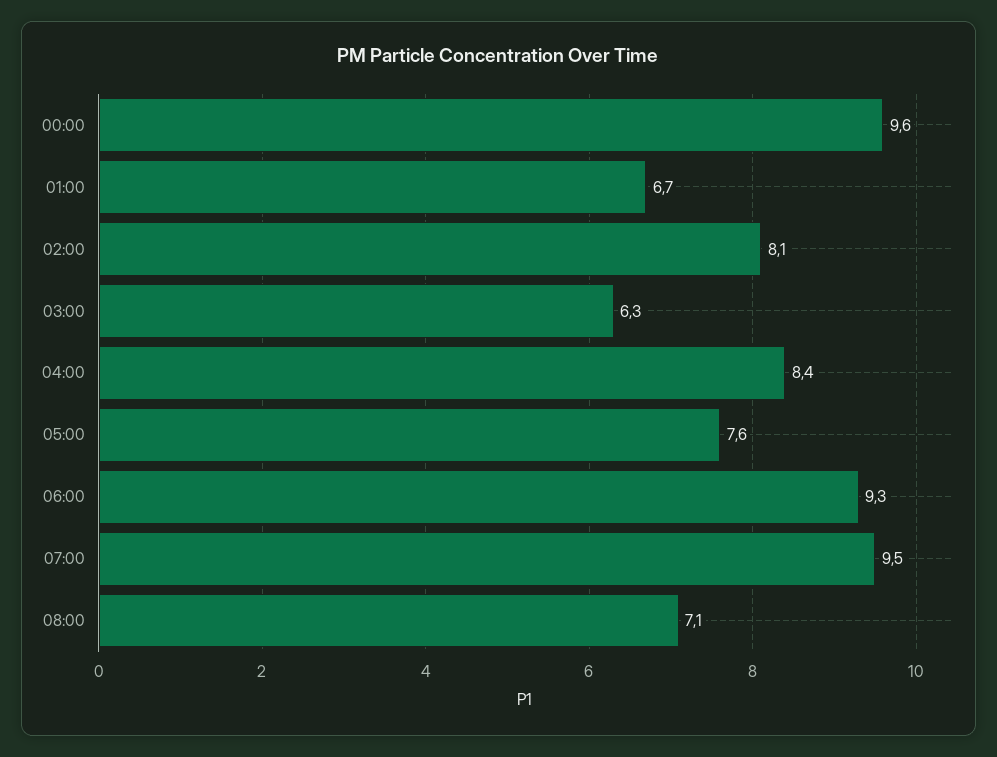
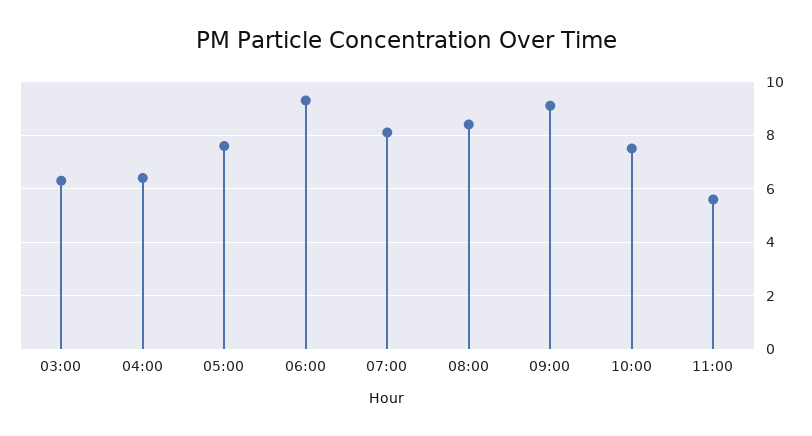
00:00: 9.6 -> none
01:00: 6.7 -> none
02:00: 8.1 -> none
04:00: 8.4 -> 6.5
07:00: 9.5 -> 8
08:00: 7.1 -> 8.5
09:00: none -> 9
10:00: none -> 7.5
11:00: none -> 5.5

